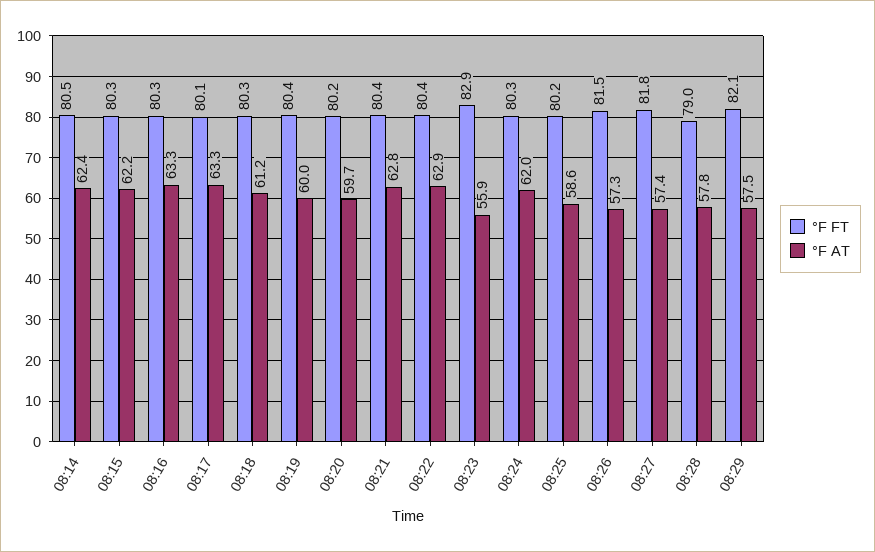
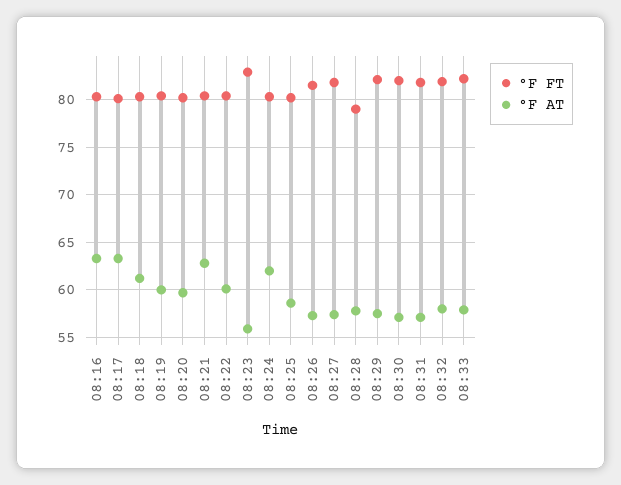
°F FT, 08:14: 80.5 -> none
°F AT, 08:14: 62.4 -> none
°F FT, 08:15: 80.3 -> none
°F AT, 08:15: 62.2 -> none
°F AT, 08:22: 62.9 -> 60
°F FT, 08:30: none -> 82
°F AT, 08:30: none -> 57
°F FT, 08:31: none -> 82
°F AT, 08:31: none -> 57
°F FT, 08:32: none -> 82
°F AT, 08:32: none -> 58
°F FT, 08:33: none -> 82
°F AT, 08:33: none -> 58

